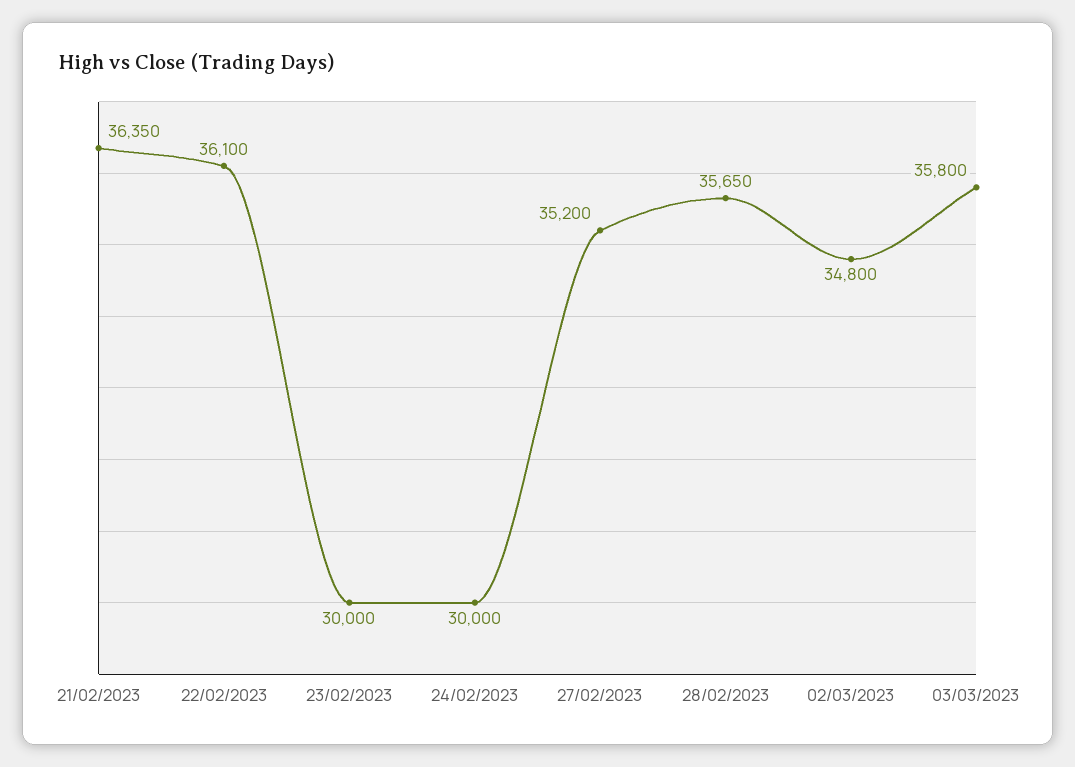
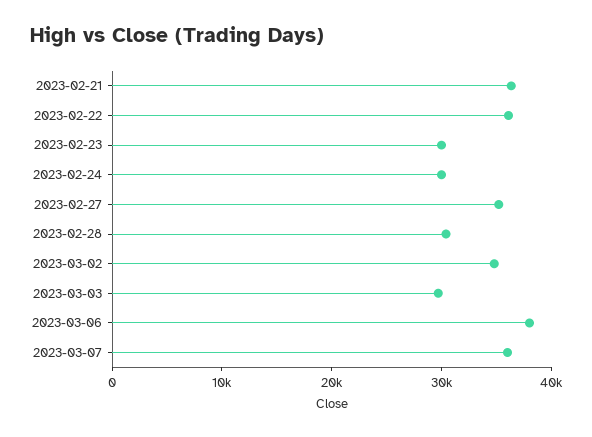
28/02/2023: 35650 -> 30000
03/03/2023: 35800 -> 30000
2023-03-06: none -> 38000
2023-03-07: none -> 36000

